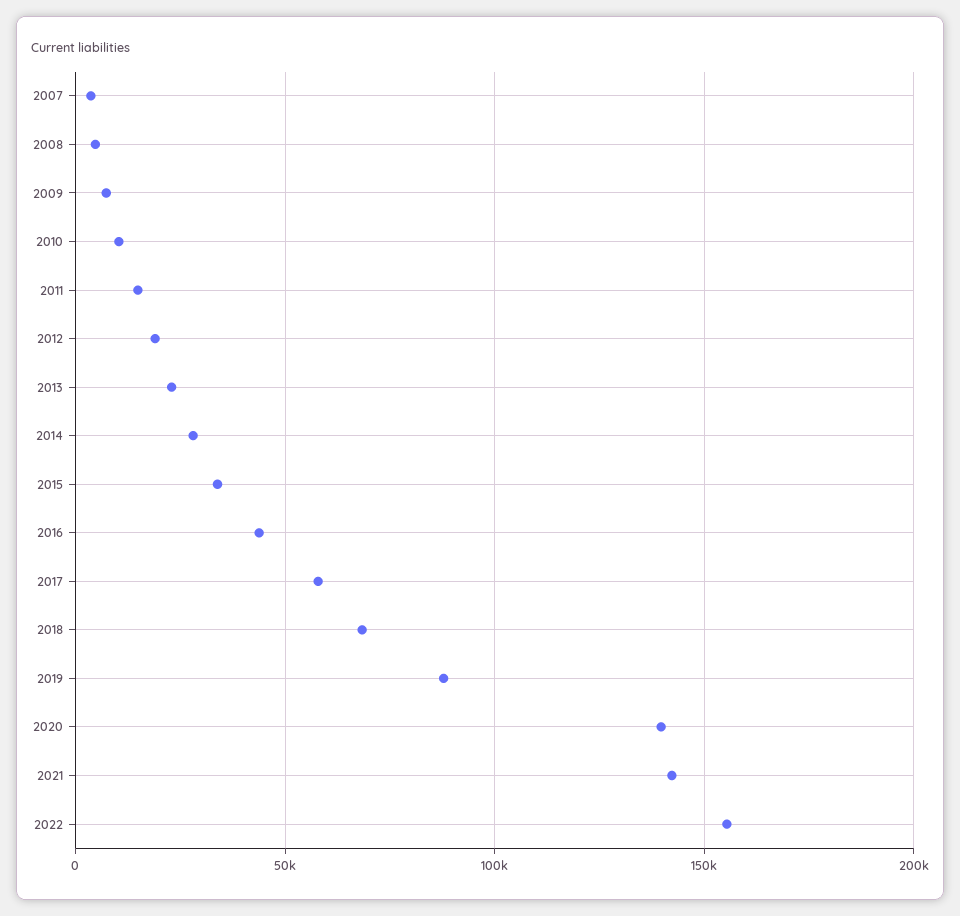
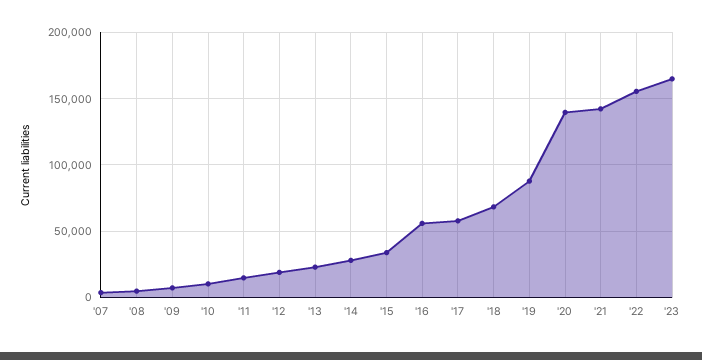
2016: 45000 -> 55000
'23: none -> 165000

